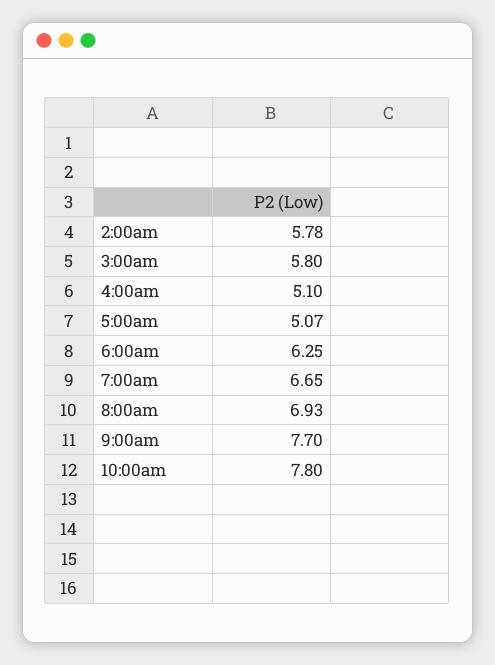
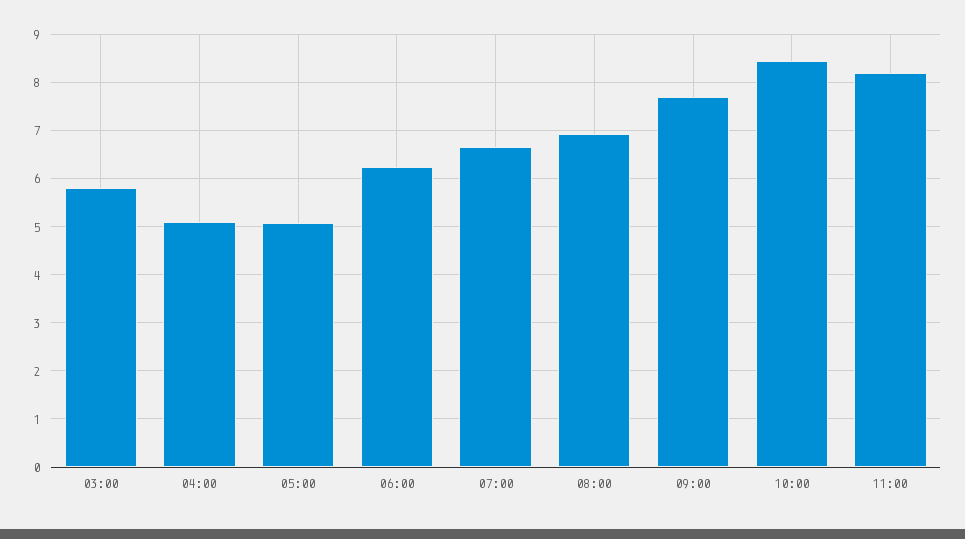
2:00am: 5.78 -> none
10:00am: 7.8 -> 8.4
11:00: none -> 8.2

